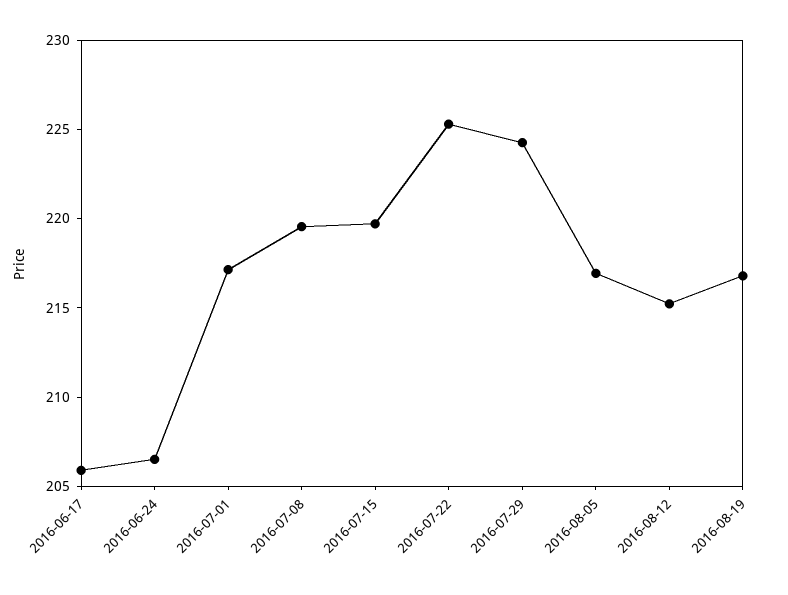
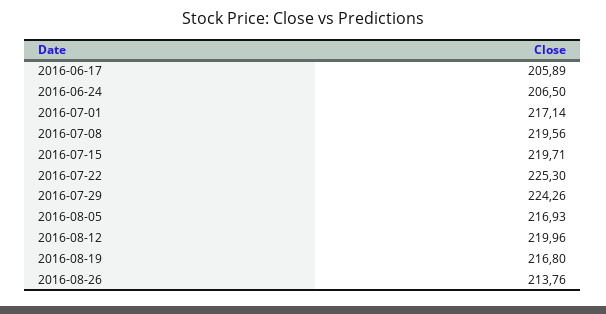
2016-08-12: 215 -> 219.96
2016-08-26: none -> 213.76

